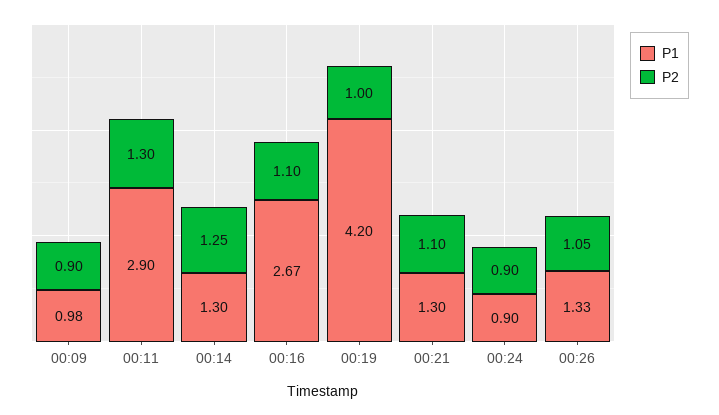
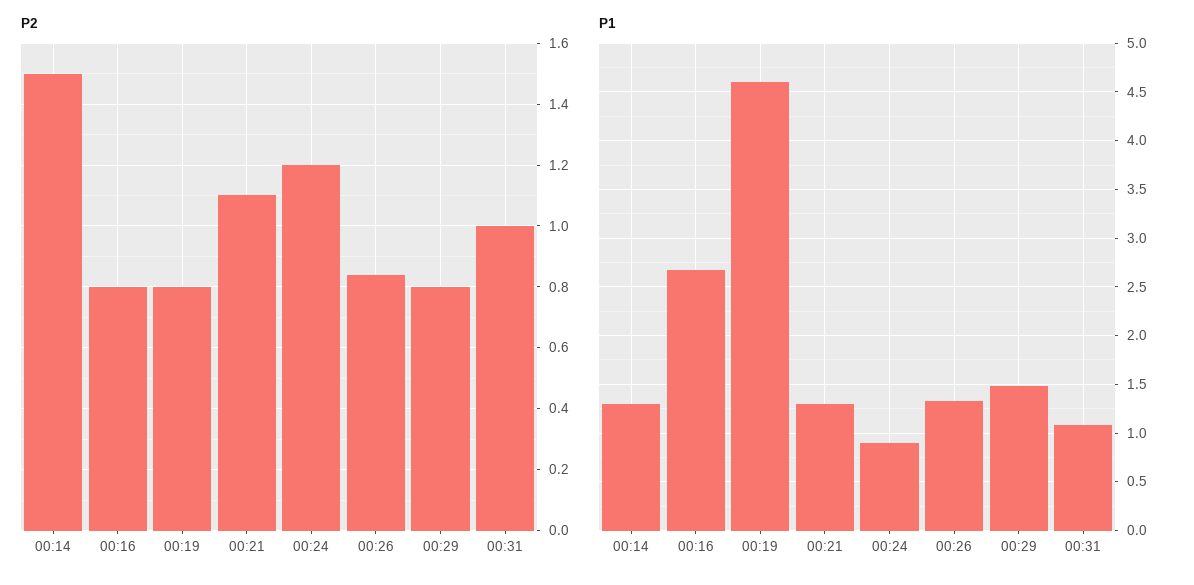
P1, 00:09: 0.98 -> none
P2, 00:09: 0.9 -> none
P1, 00:11: 2.9 -> none
P2, 00:11: 1.3 -> none
P2, 00:14: 1.25 -> 1.5
P2, 00:16: 1.1 -> 0.8
P1, 00:19: 4.2 -> 4.6
P2, 00:19: 1 -> 0.8
P2, 00:24: 0.9 -> 1.2
P2, 00:26: 1.05 -> 0.85
P2, 00:29: none -> 0.8
P2, 00:31: none -> 1
P1, 00:29: none -> 1.5
P1, 00:31: none -> 1.1

